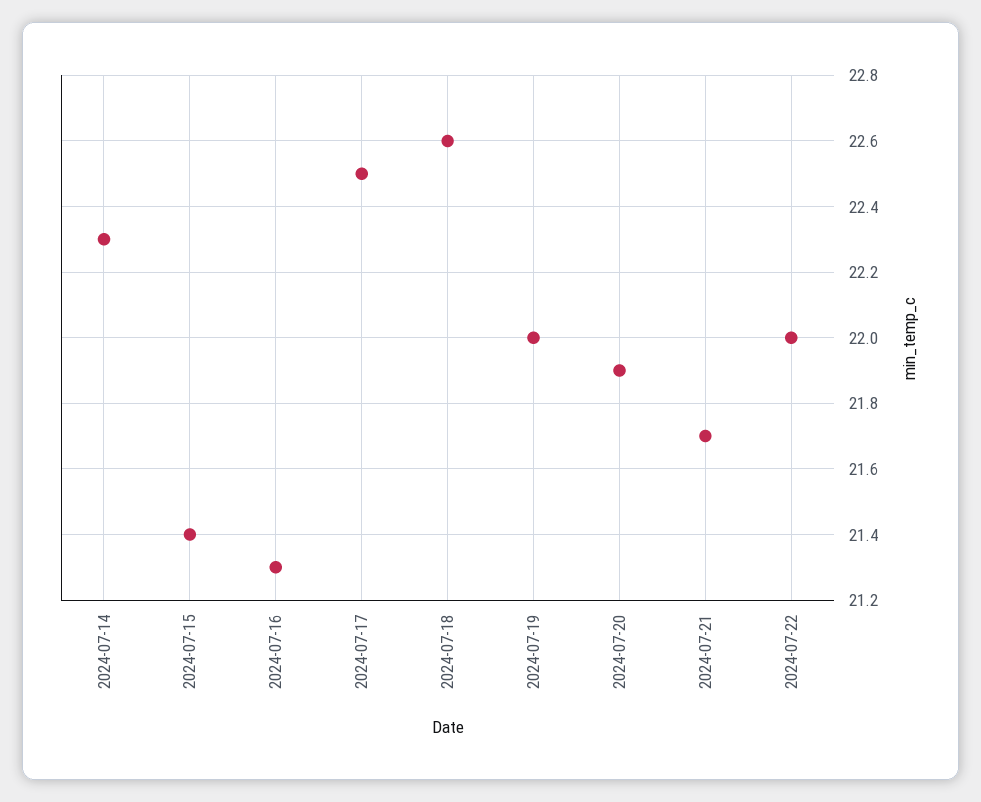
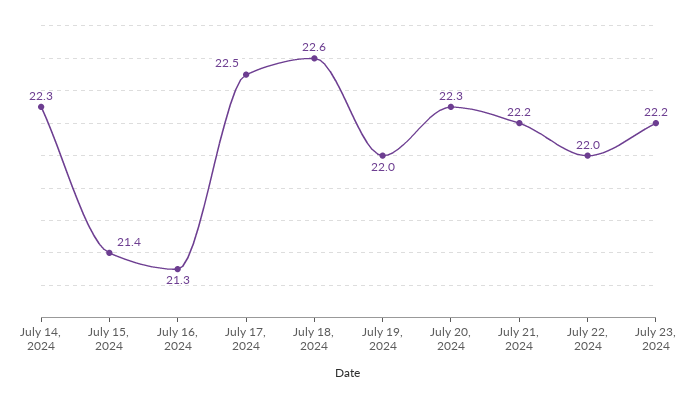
2024-07-20: 21.9 -> 22.3
2024-07-21: 21.7 -> 22.2
July 23, 2024: none -> 22.2

